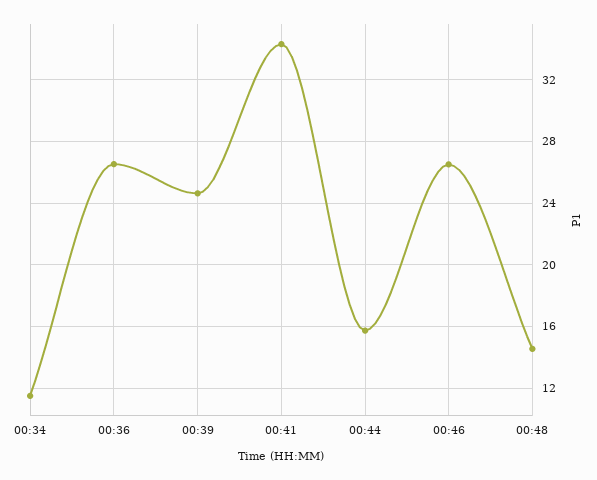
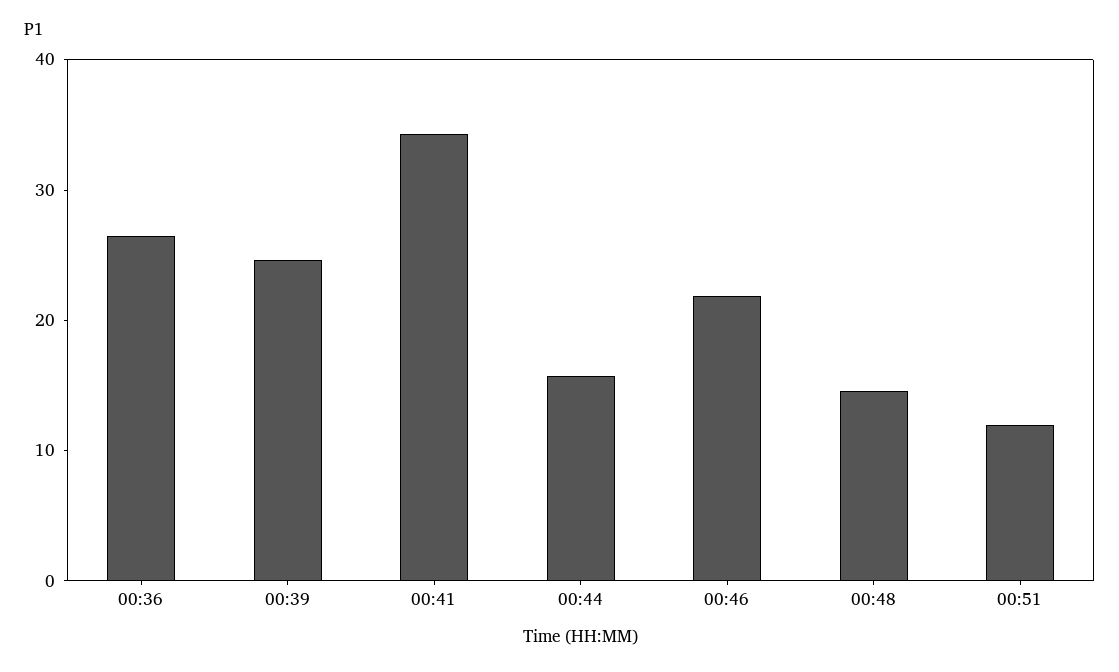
00:34: 11.5 -> none
00:46: 26.5 -> 22
00:51: none -> 12

